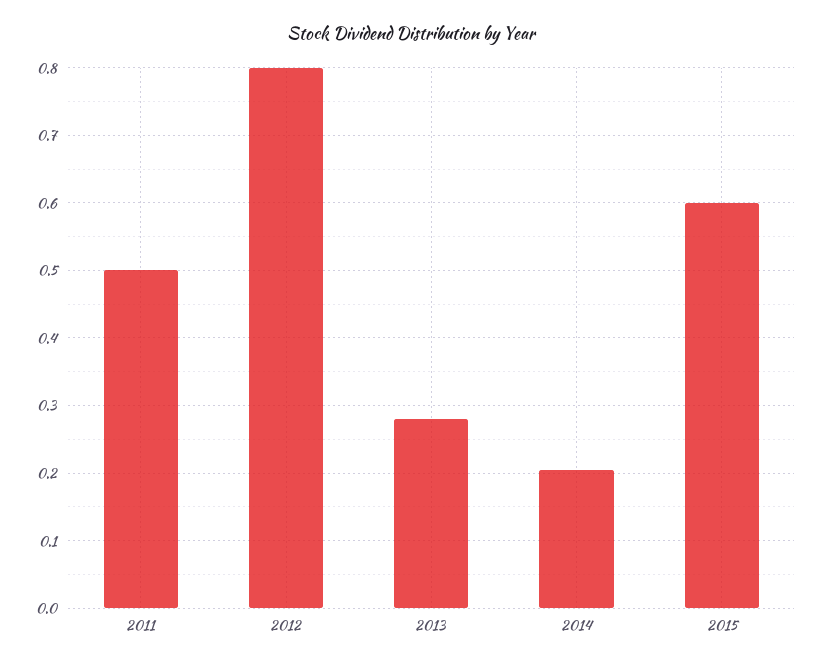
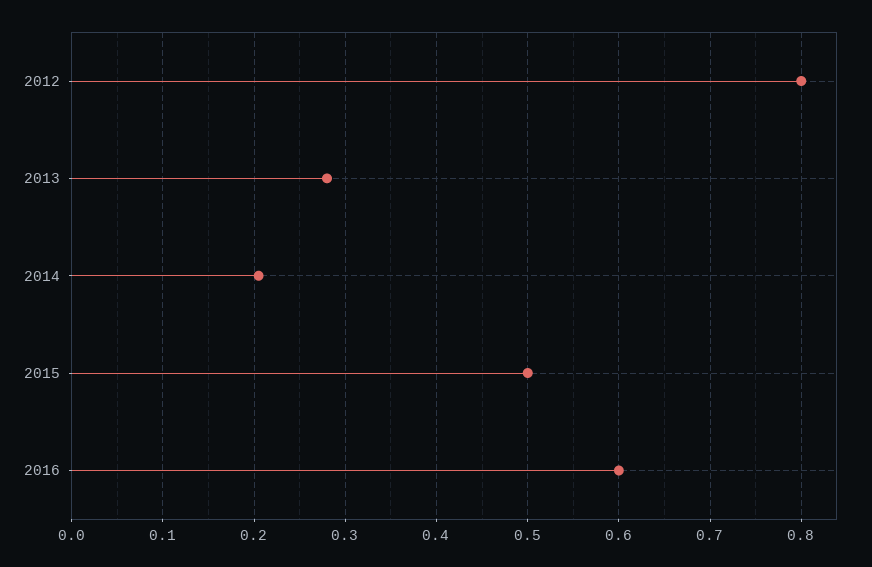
2011: 0.5 -> none
2015: 0.6 -> 0.5
2016: none -> 0.6

